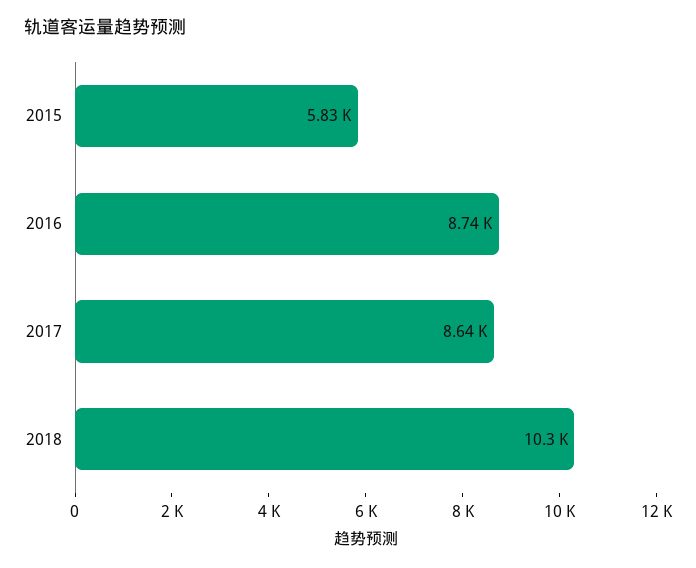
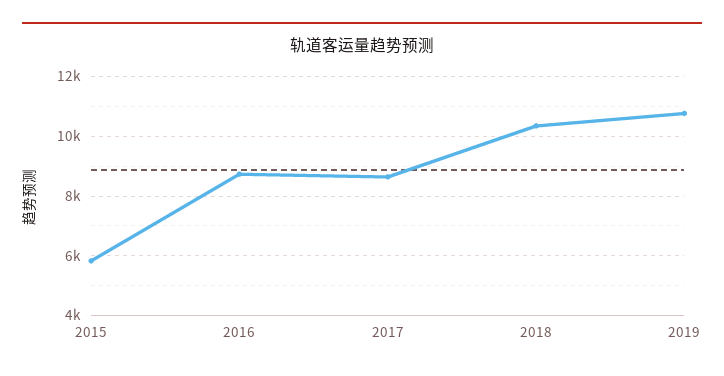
2019: none -> 10750

